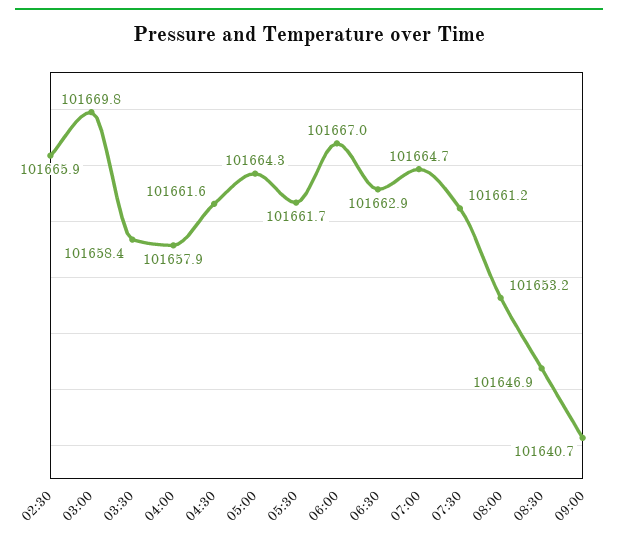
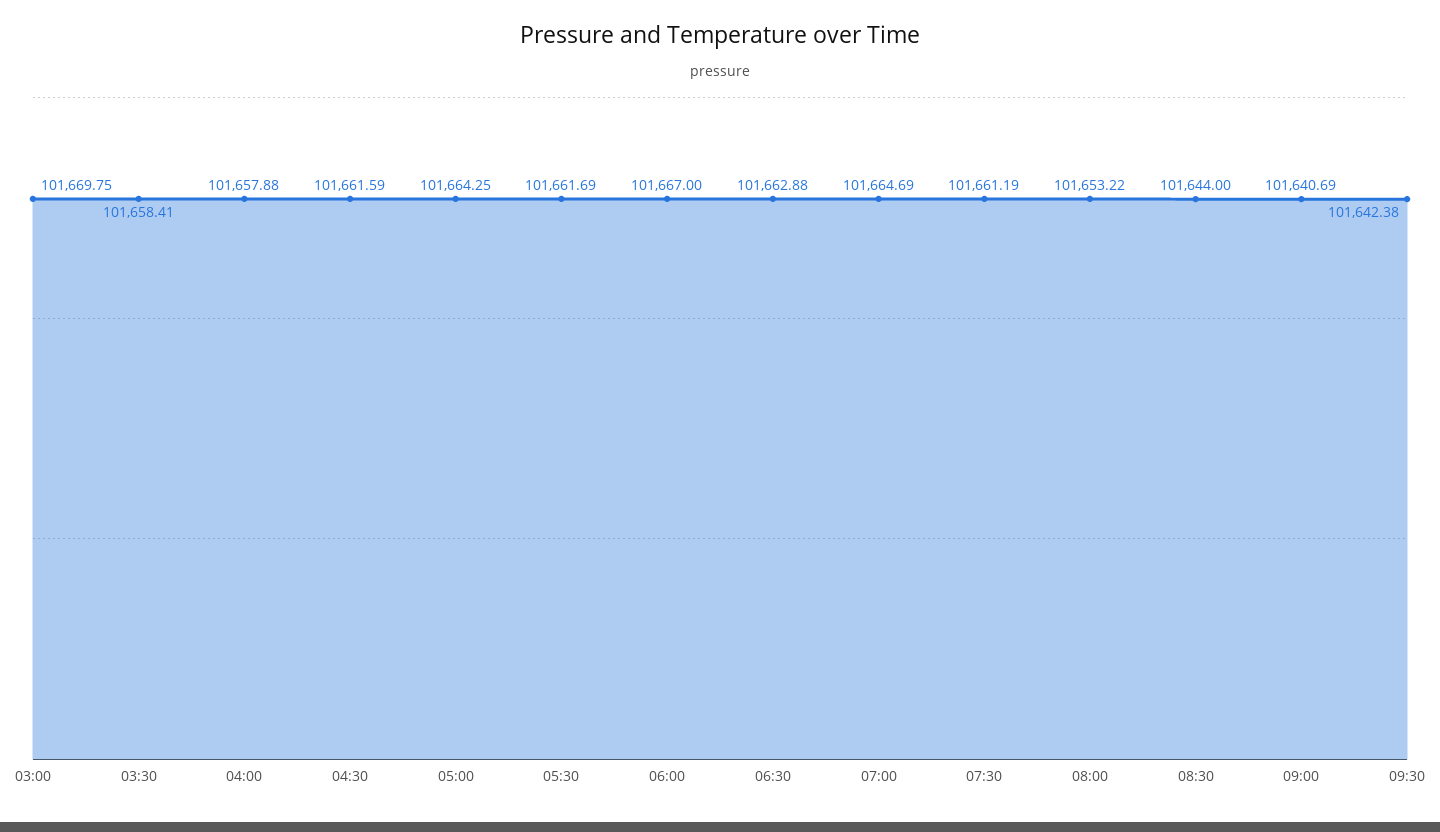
02:30: 101665.9 -> none
08:30: 101646.9 -> 101644
09:30: none -> 101642.38

